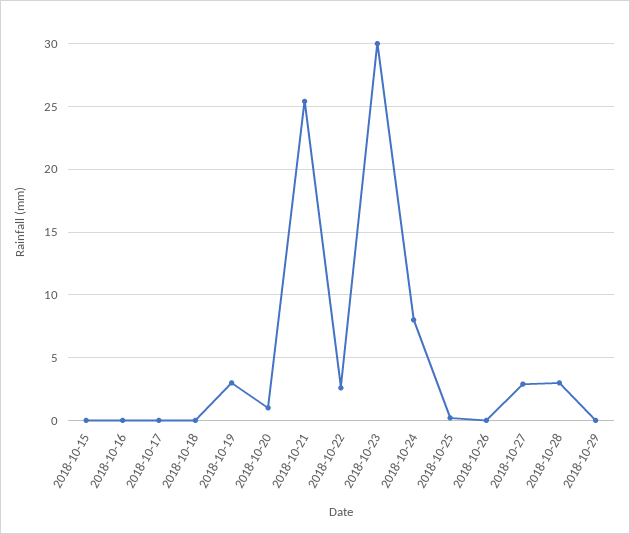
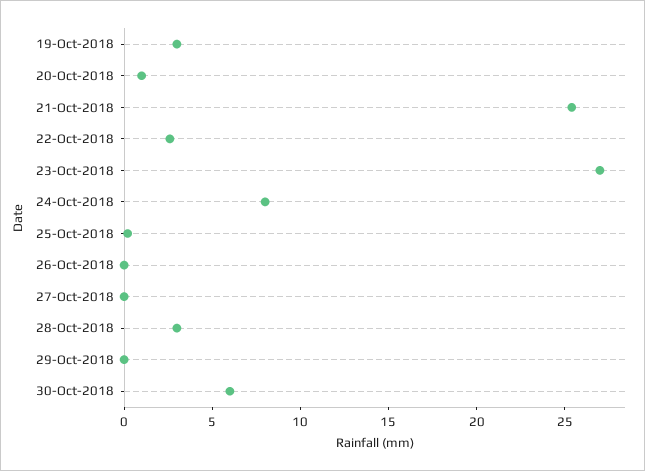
2018-10-15: 0 -> none
2018-10-16: 0 -> none
2018-10-17: 0 -> none
2018-10-18: 0 -> none
2018-10-23: 30 -> 27
2018-10-27: 3 -> 0
30-Oct-2018: none -> 6

